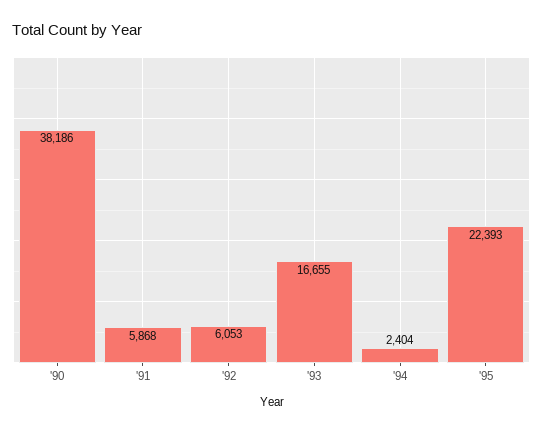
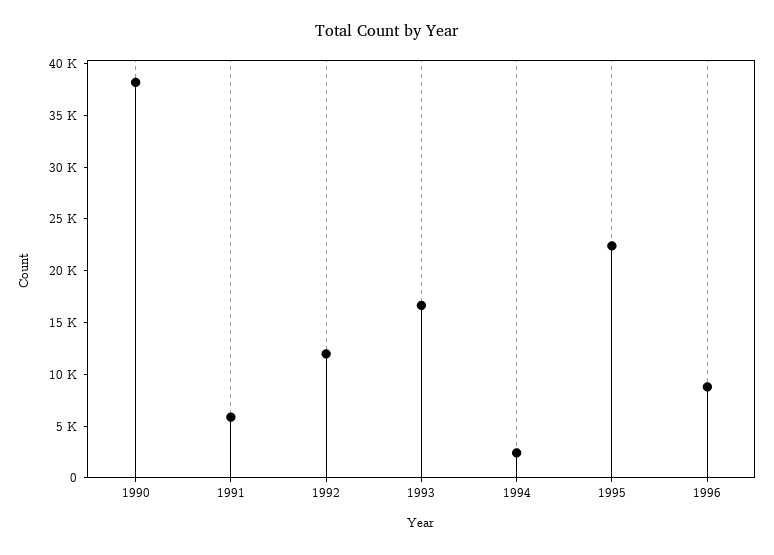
'92: 6053 -> 12000
1996: none -> 9000

